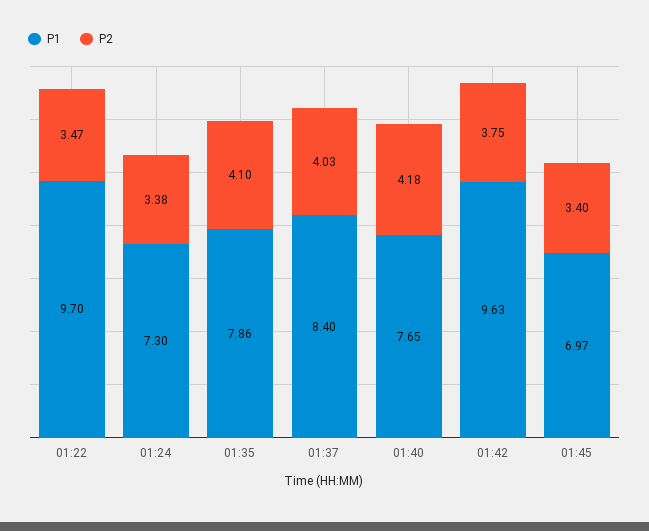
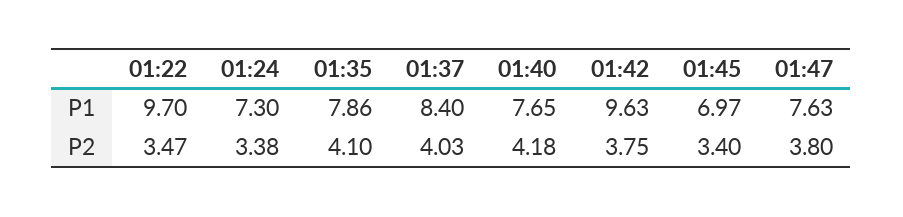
P1, 01:47: none -> 7.63
P2, 01:47: none -> 3.8

